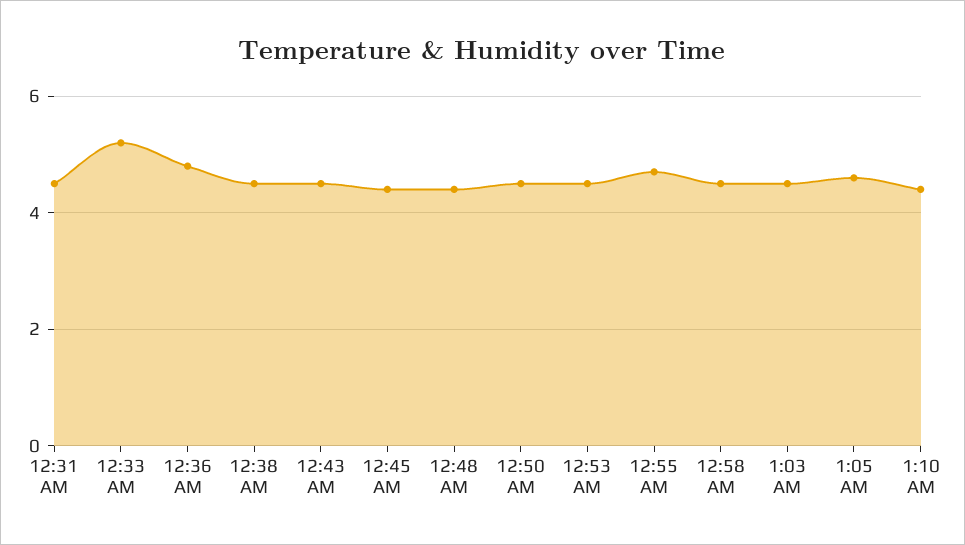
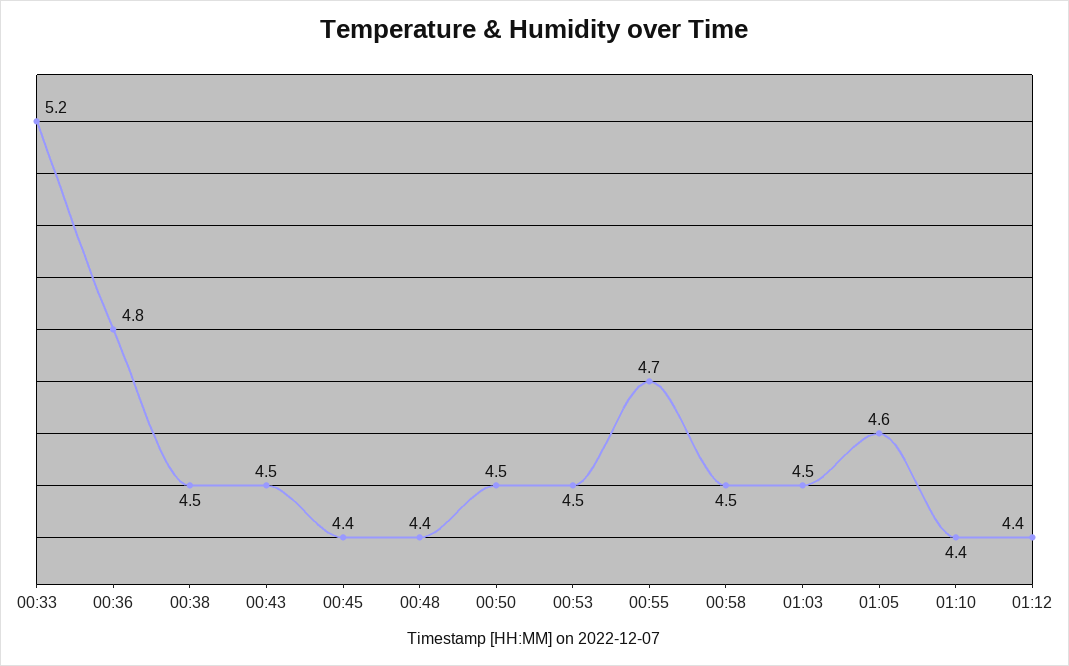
12:31 AM: 4.5 -> none
01:12: none -> 4.4

